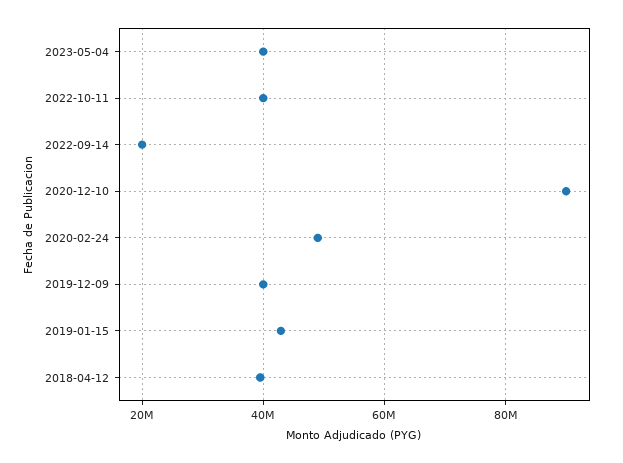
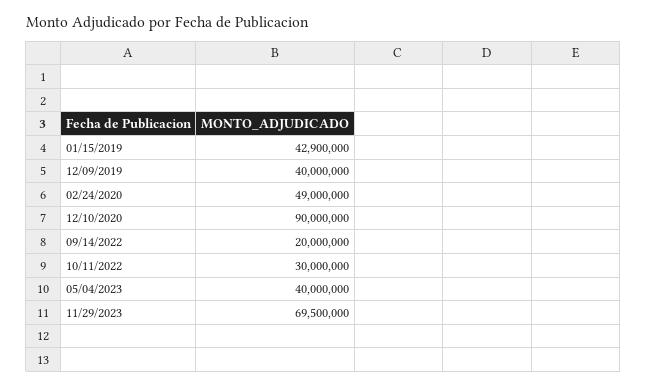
2022-10-11: 40000000 -> 30000000
2018-04-12: 40000000 -> none
11/29/2023: none -> 69500000

